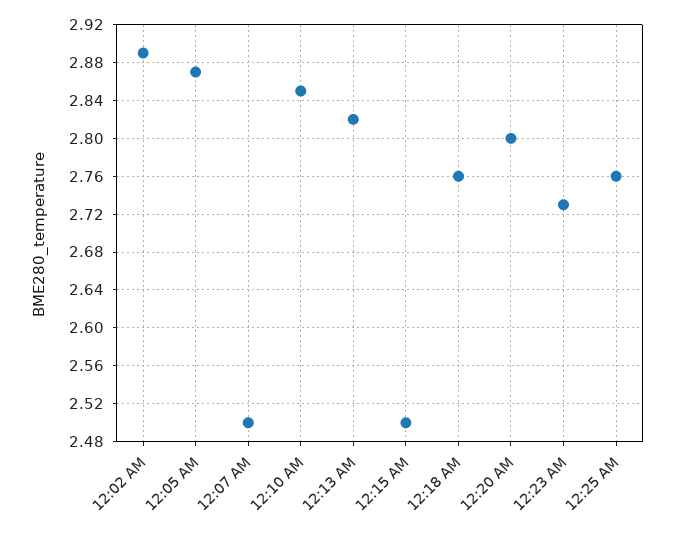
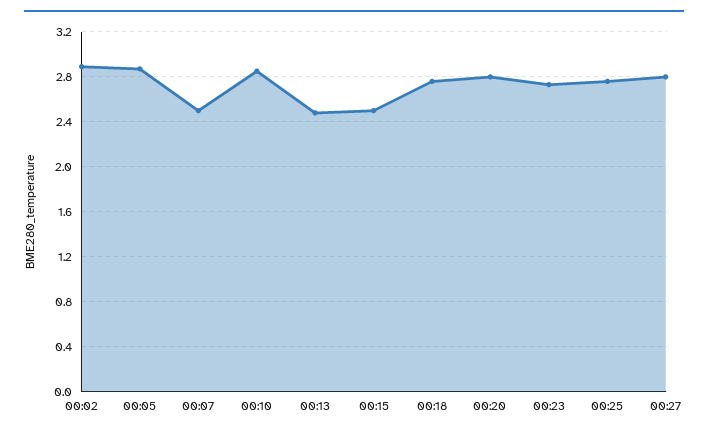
12:13 AM: 2.82 -> 2.5
00:27: none -> 2.8

